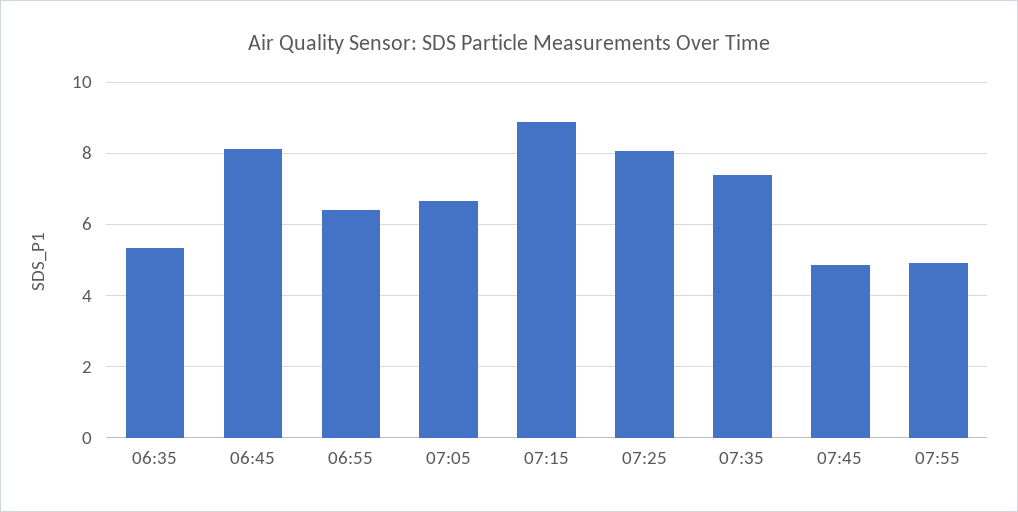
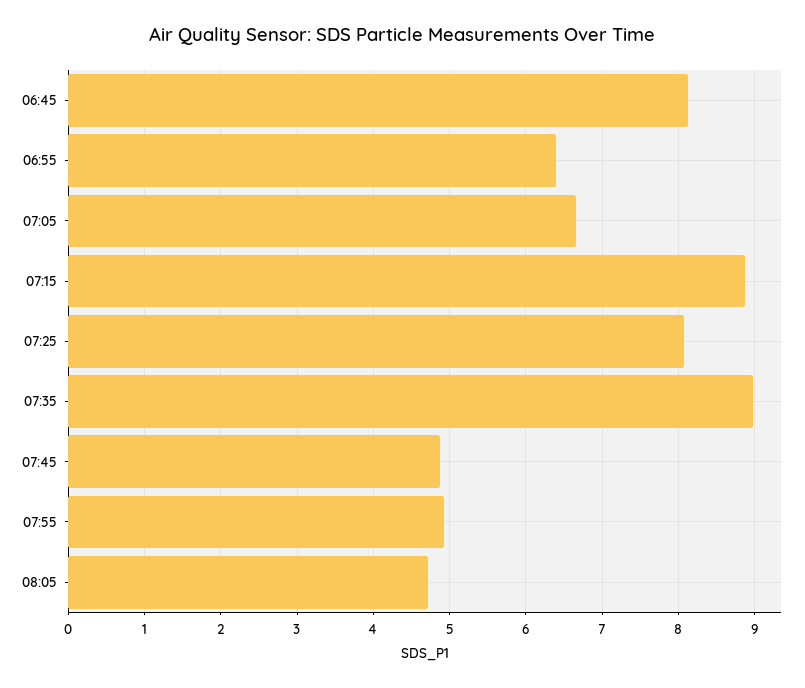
06:35: 5.4 -> none
07:35: 7.4 -> 9
08:05: none -> 4.7

